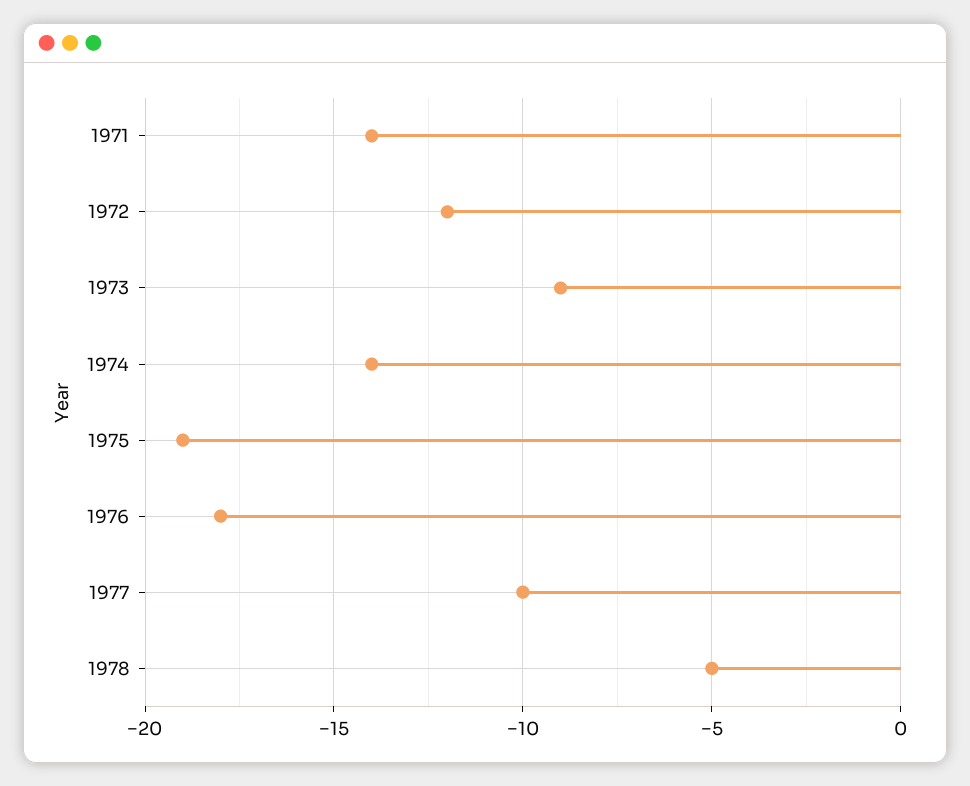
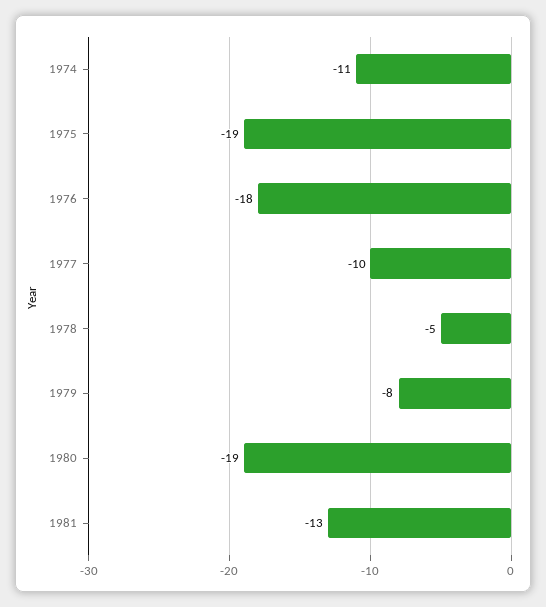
1971: -14 -> none
1972: -12 -> none
1973: -9 -> none
1974: -14 -> -11
1979: none -> -8
1980: none -> -19
1981: none -> -13

